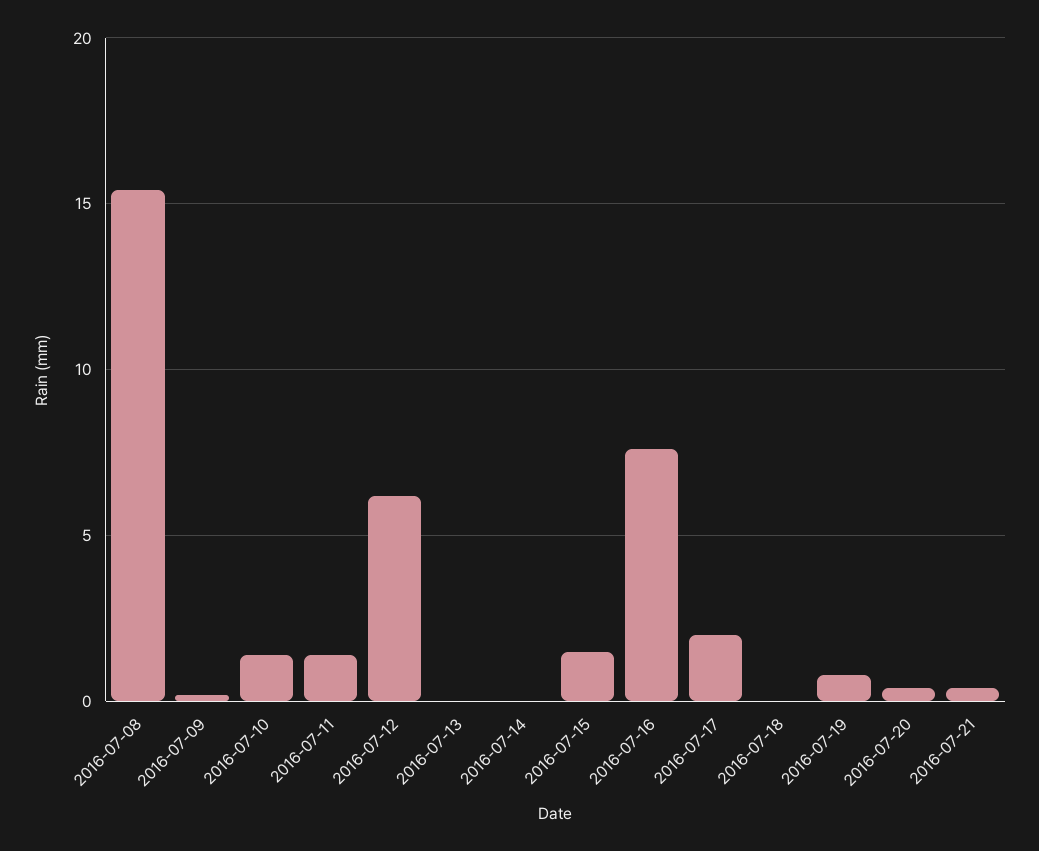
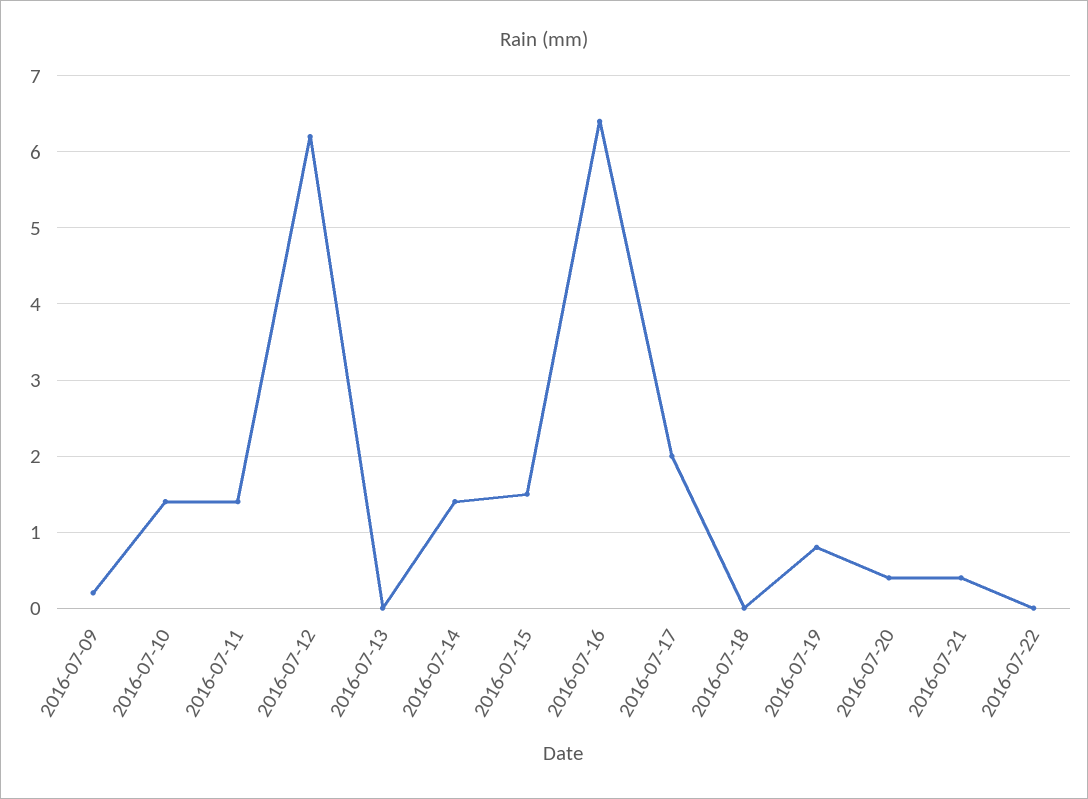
2016-07-08: 15.5 -> none
2016-07-14: 0 -> 1.4
2016-07-16: 7.5 -> 6.4
2016-07-22: none -> 0

